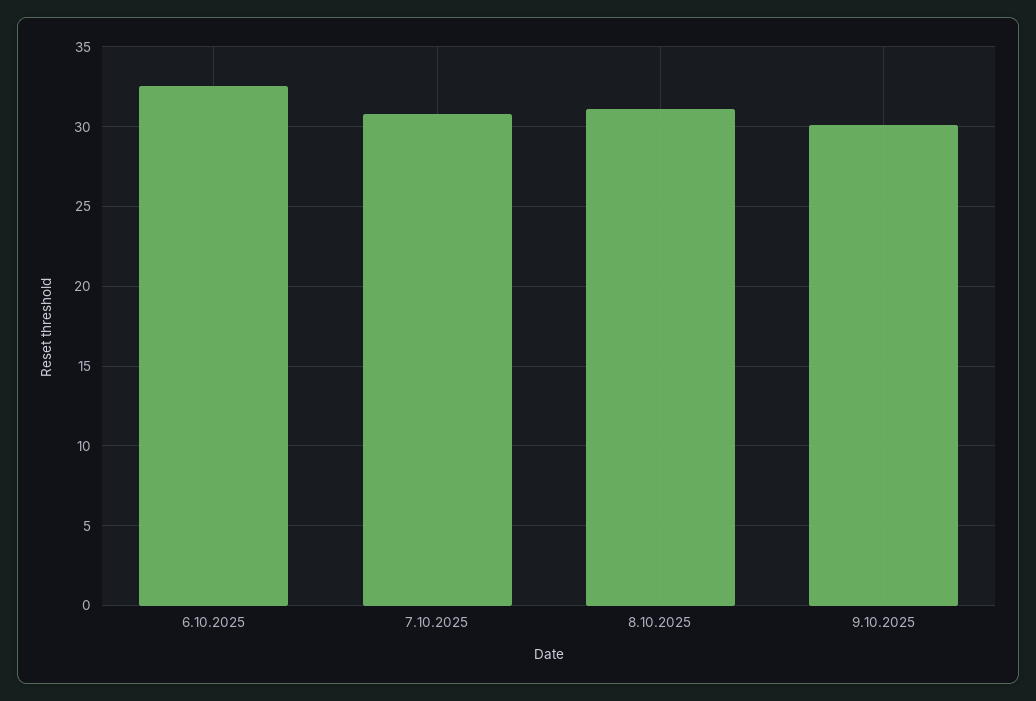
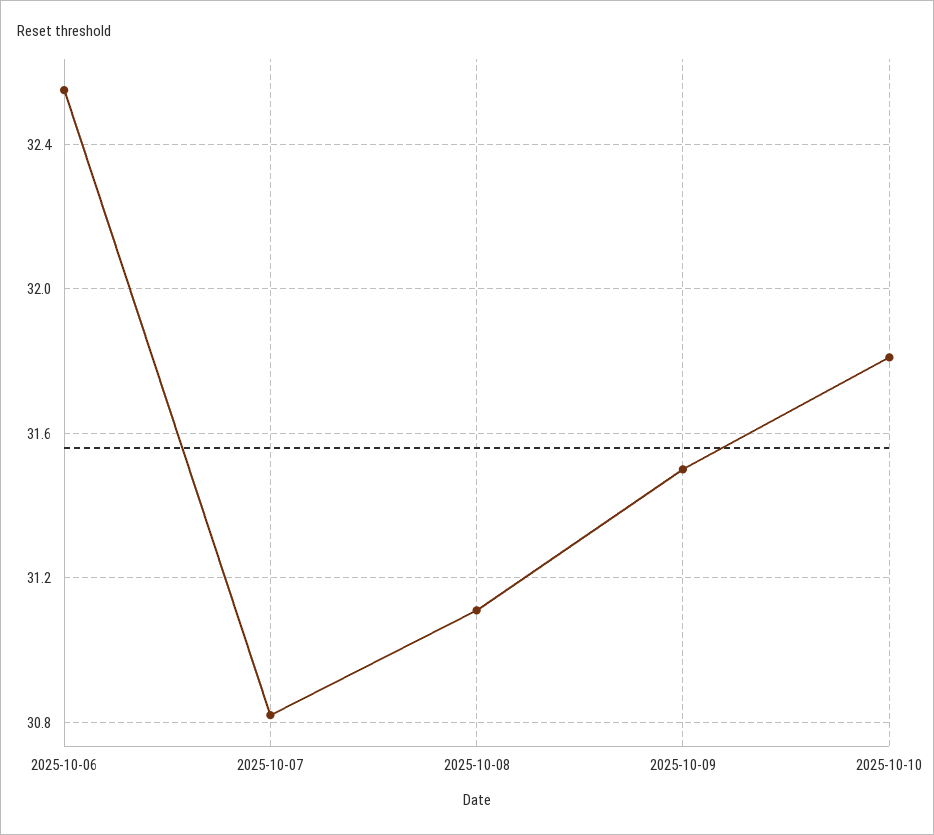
9.10.2025: 30 -> 31.5
2025-10-10: none -> 31.8

